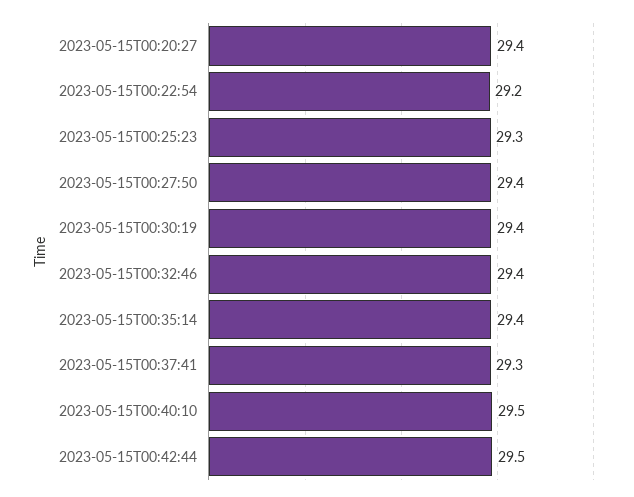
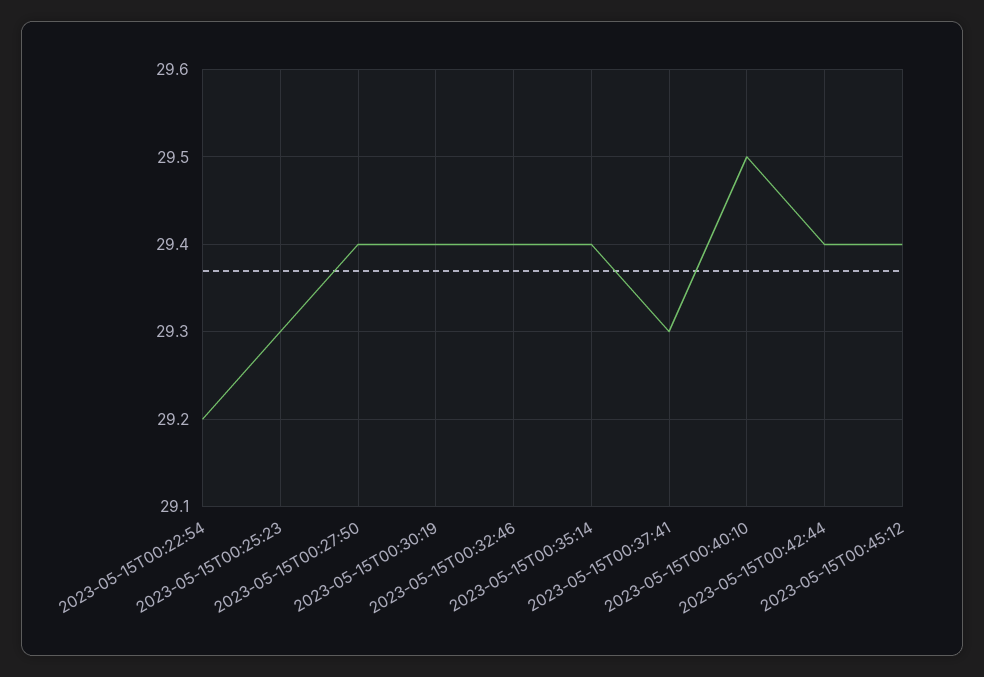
2023-05-15T00:20:27: 29.4 -> none
2023-05-15T00:42:44: 29.5 -> 29.4
2023-05-15T00:45:12: none -> 29.4

